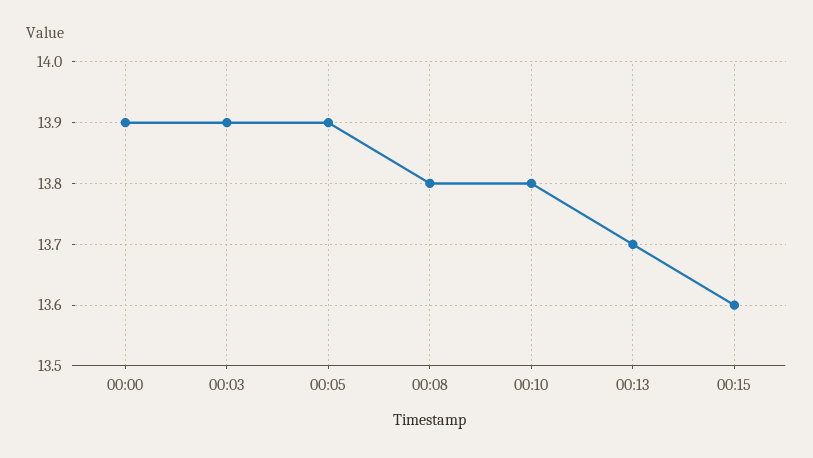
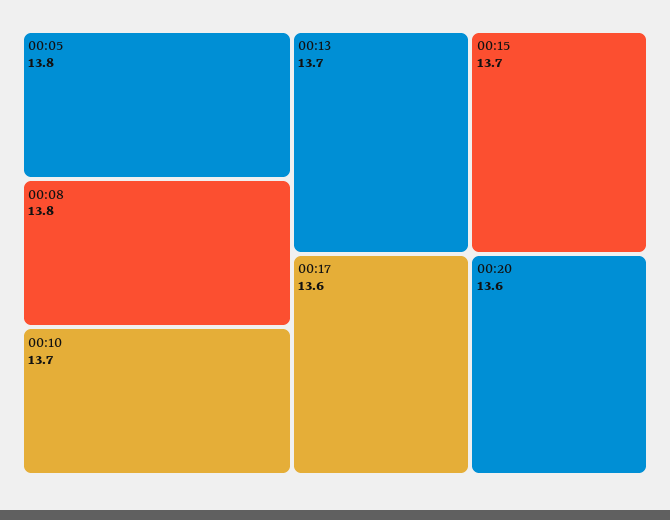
00:00: 13.9 -> none
00:03: 13.9 -> none
00:05: 13.9 -> 13.8
00:10: 13.8 -> 13.7
00:15: 13.6 -> 13.7
00:17: none -> 13.6
00:20: none -> 13.6

